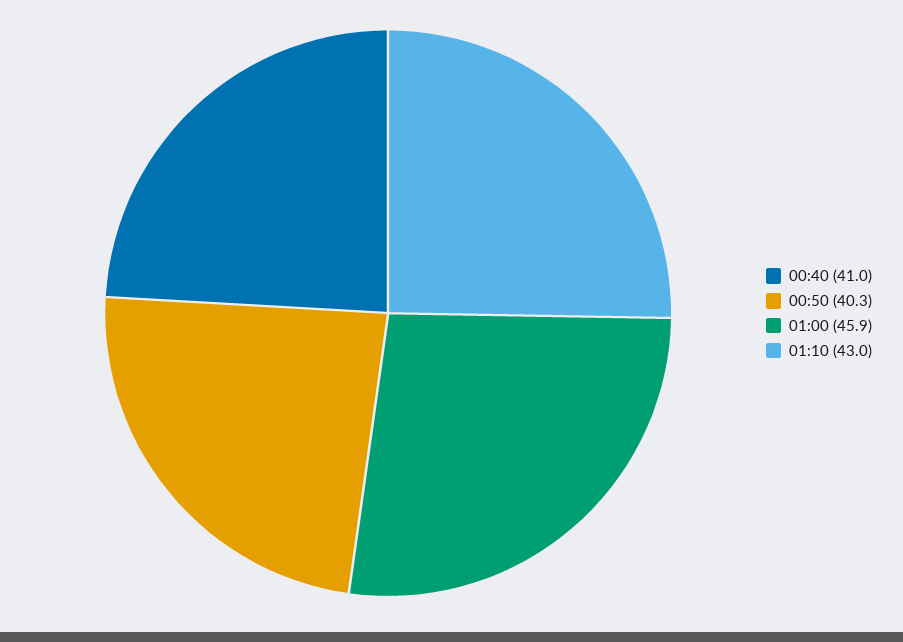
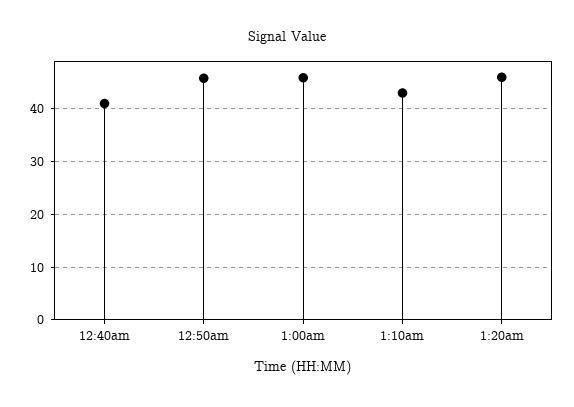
00:50: 40.3 -> 46
1:20am: none -> 46

